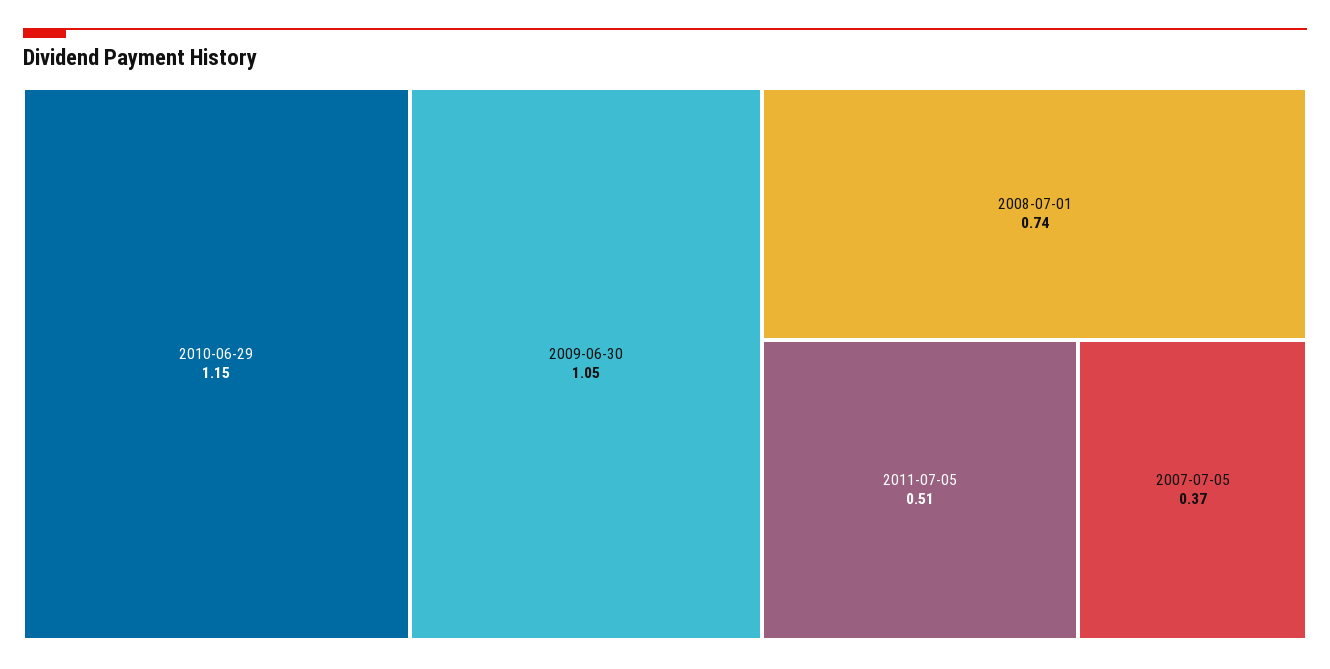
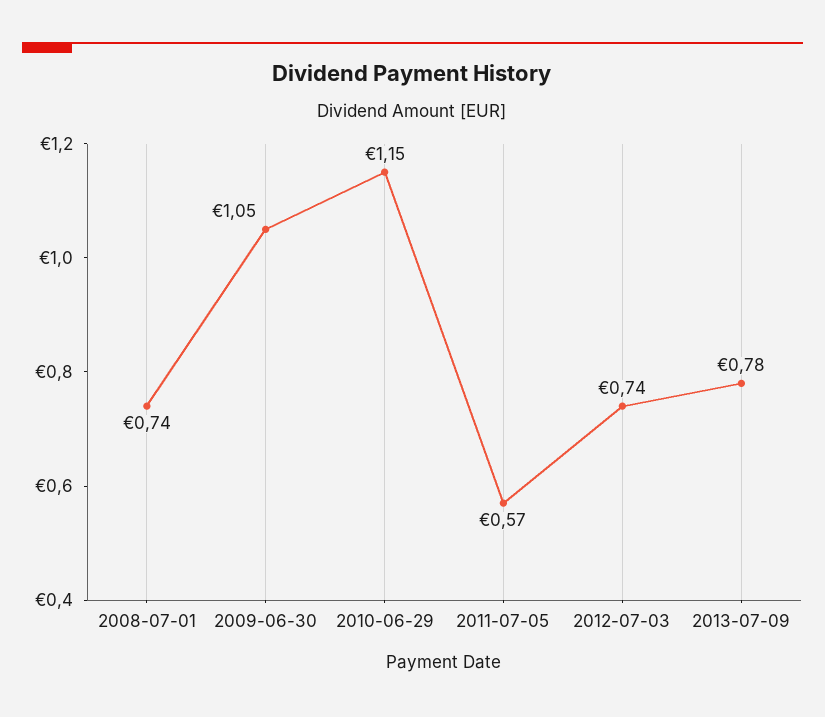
2011-07-05: 0.51 -> 0.57
2007-07-05: 0.37 -> none
2012-07-03: none -> 0.74
2013-07-09: none -> 0.78

